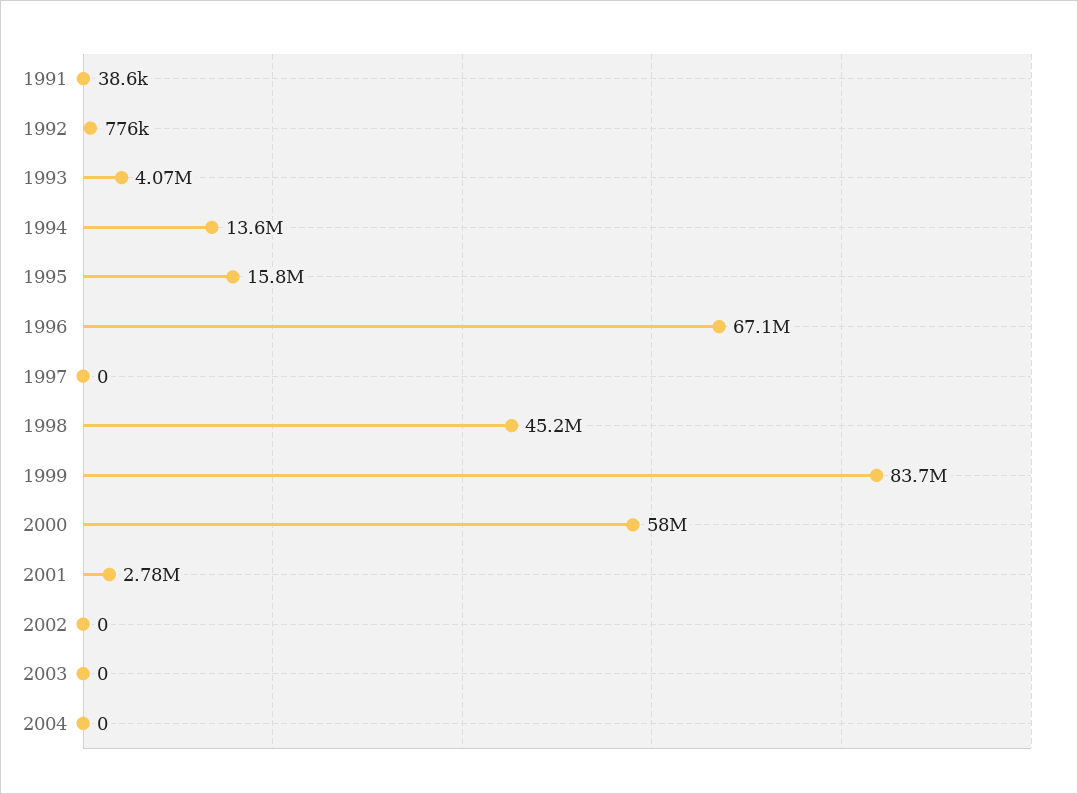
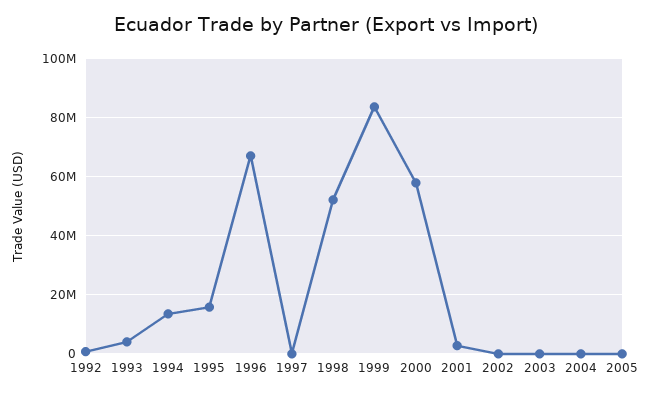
1991: 38600 -> none
1998: 45200000 -> 52500000
2005: none -> 0

